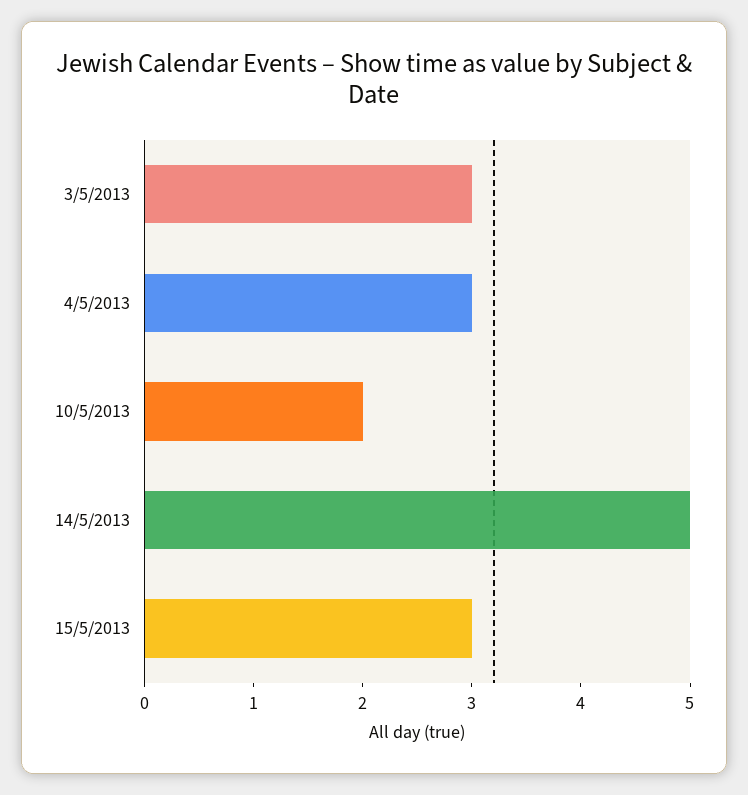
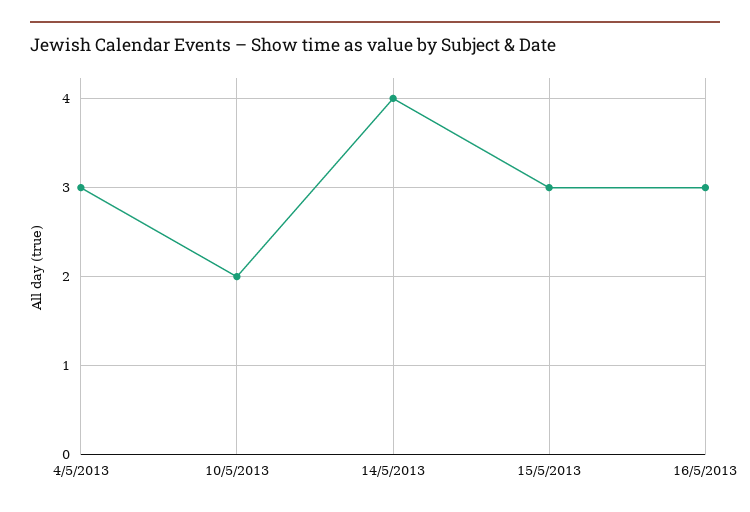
3/5/2013: 3 -> none
14/5/2013: 5 -> 4
16/5/2013: none -> 3

